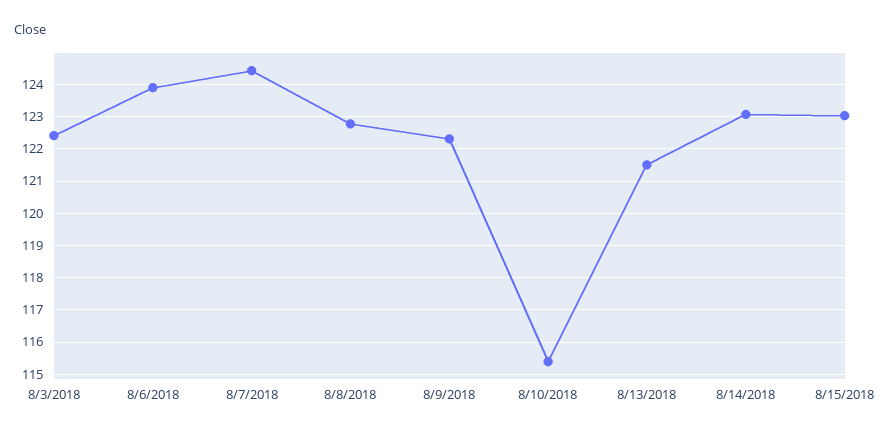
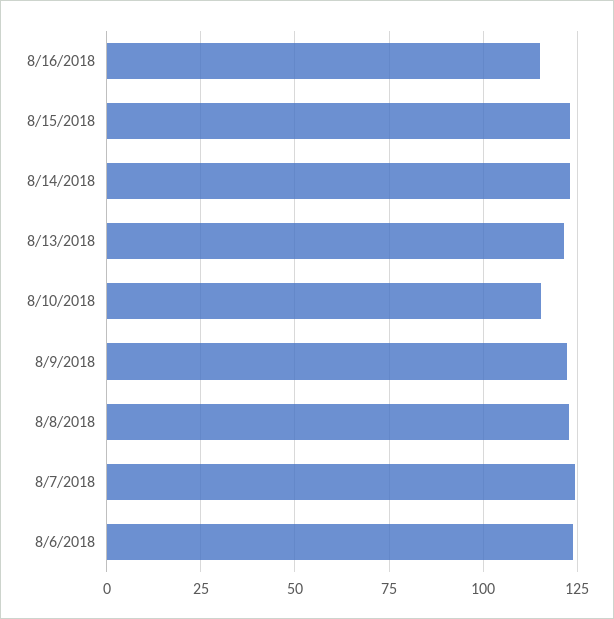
8/3/2018: 122.4 -> none
8/16/2018: none -> 115

